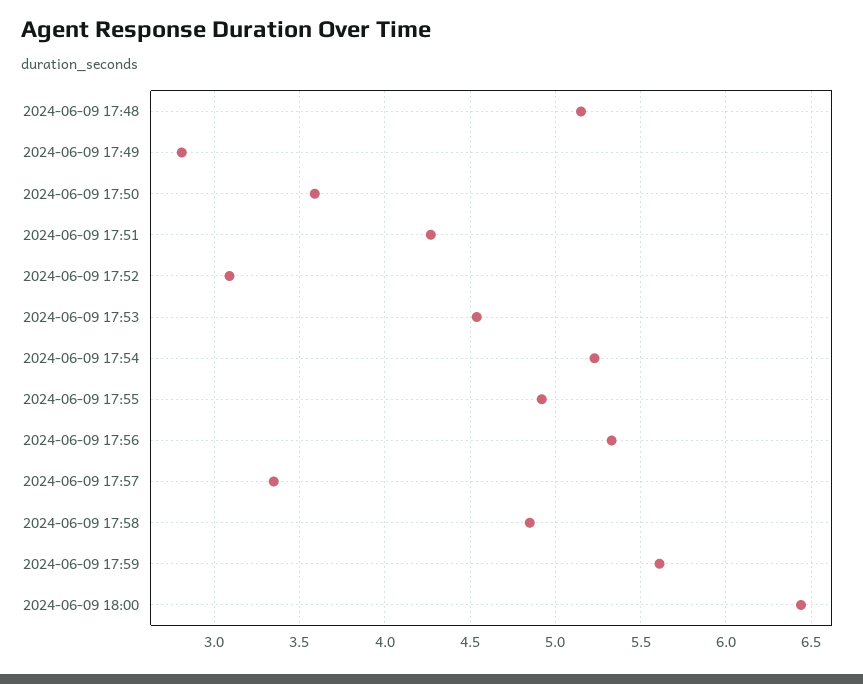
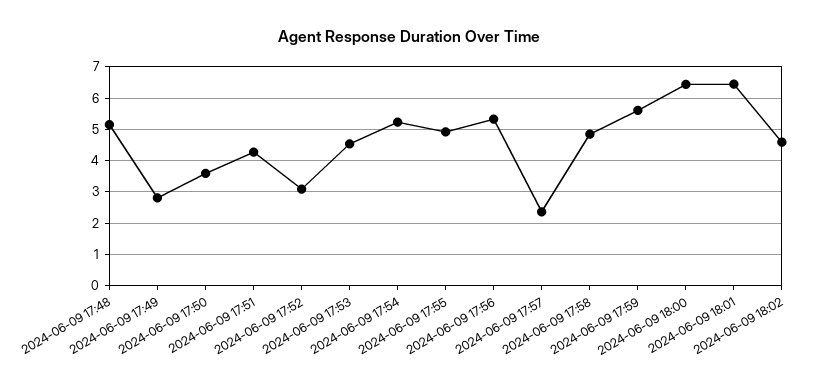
2024-06-09 17:57: 3.35 -> 2.4
2024-06-09 18:01: none -> 6.4
2024-06-09 18:02: none -> 4.6

